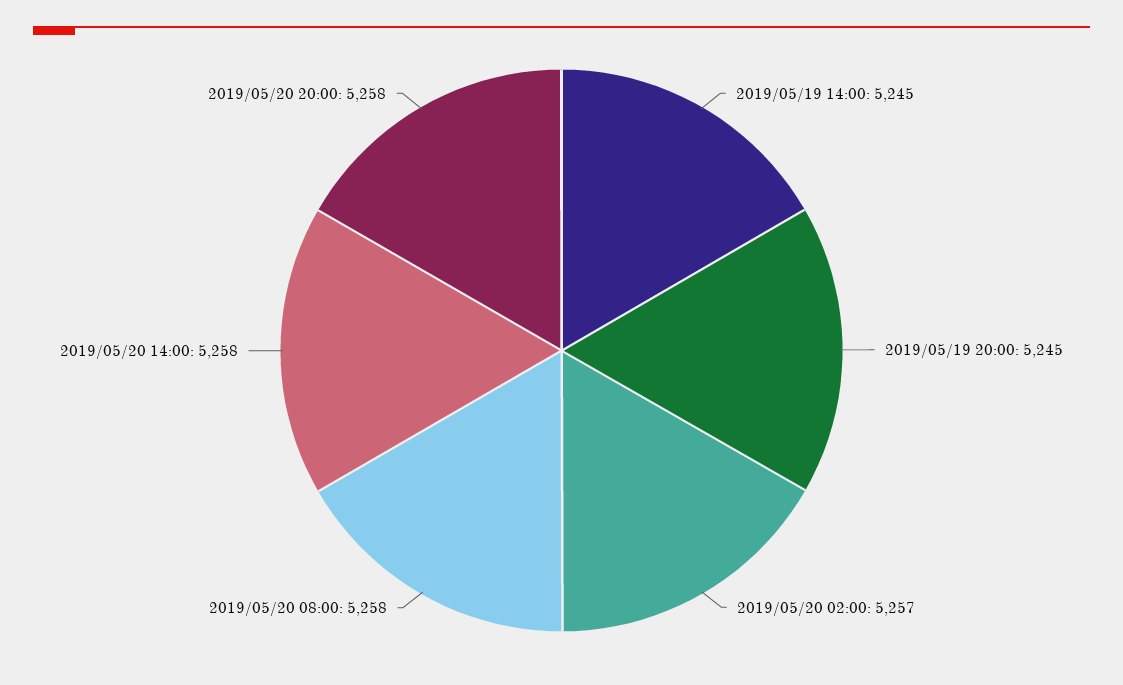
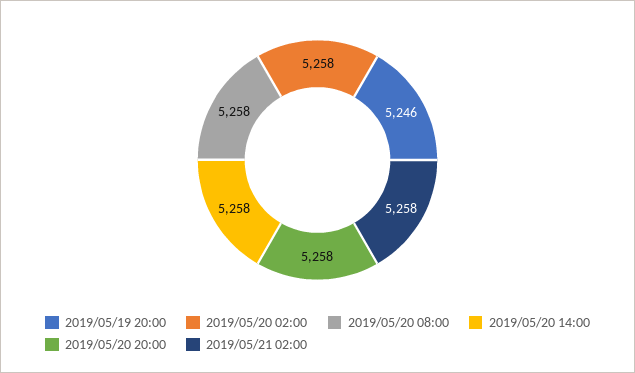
2019/05/19 14:00: 5245 -> none
2019/05/19 20:00: 5245 -> 5246
2019/05/20 02:00: 5257 -> 5258
2019/05/21 02:00: none -> 5258

